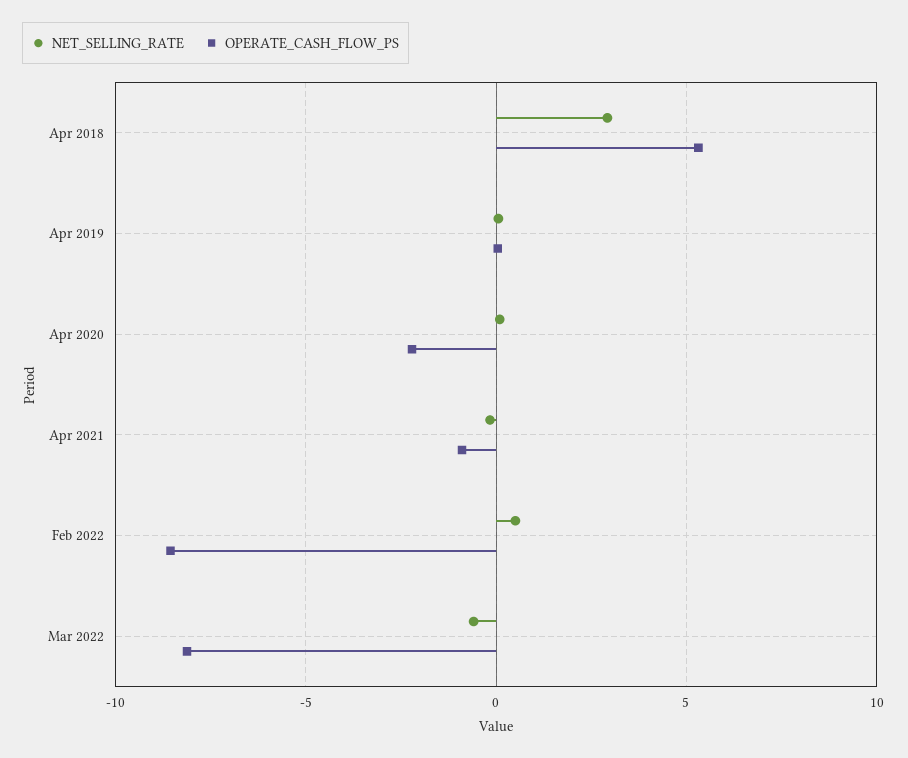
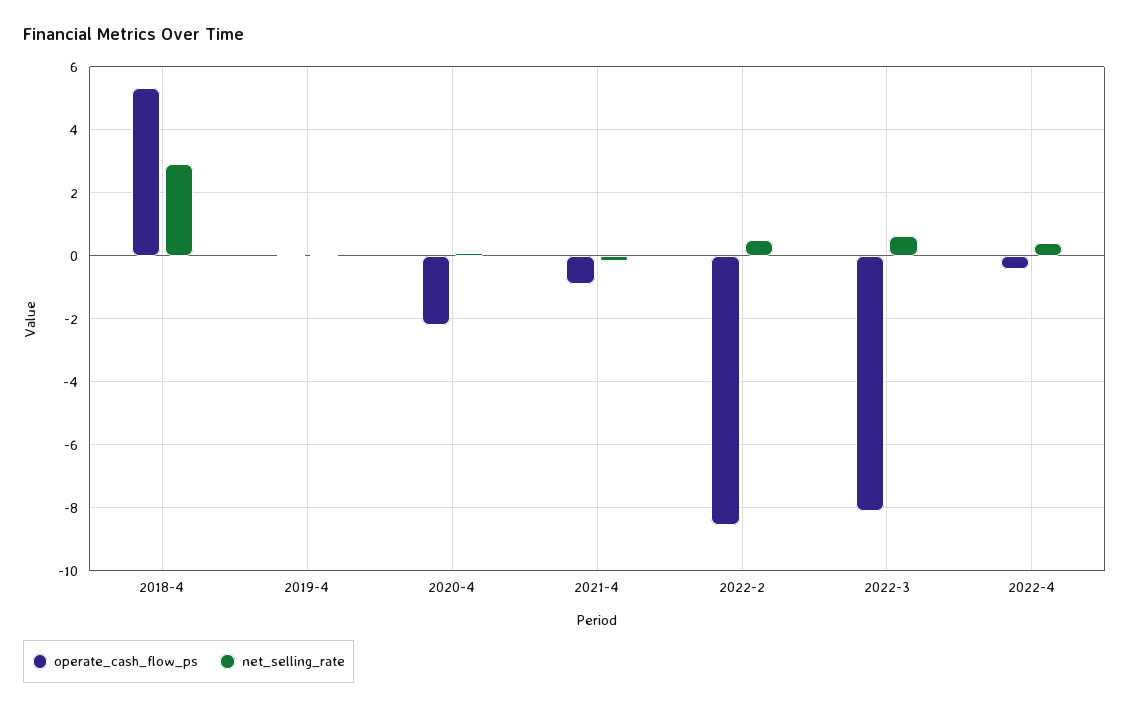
NET_SELLING_RATE, Mar 2022: -0.5 -> 0.6
OPERATE_CASH_FLOW_PS, 2022-4: none -> -0.4
NET_SELLING_RATE, 2022-4: none -> 0.4

